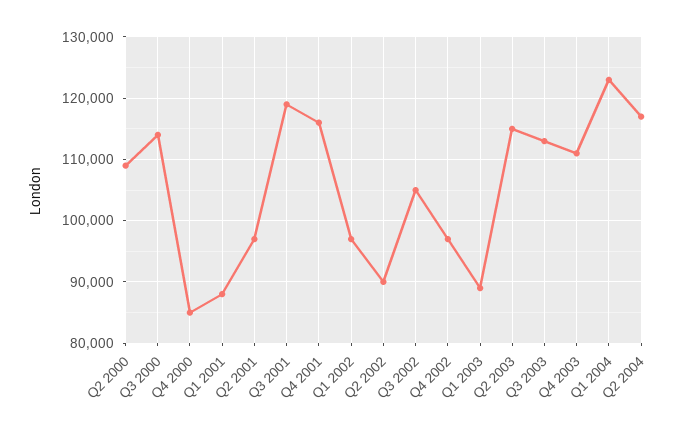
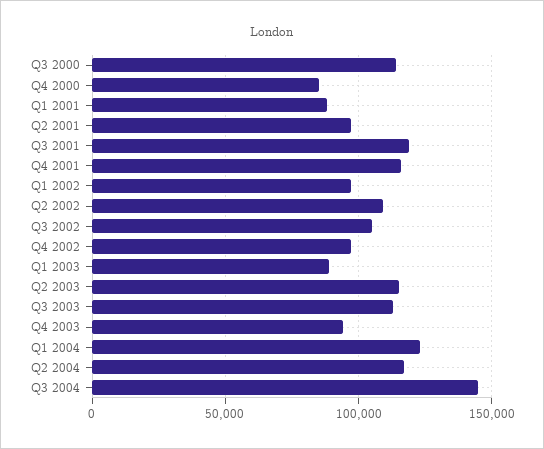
Q2 2000: 109000 -> none
Q2 2002: 90000 -> 110000
Q4 2003: 111000 -> 95000
Q3 2004: none -> 145000

